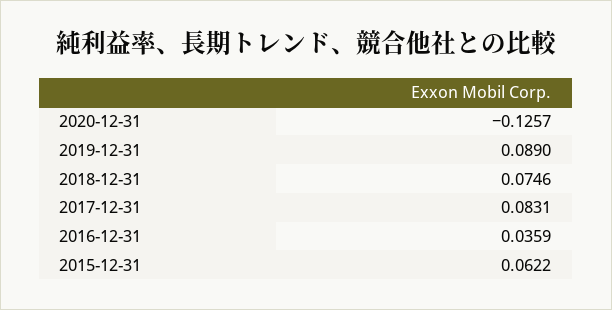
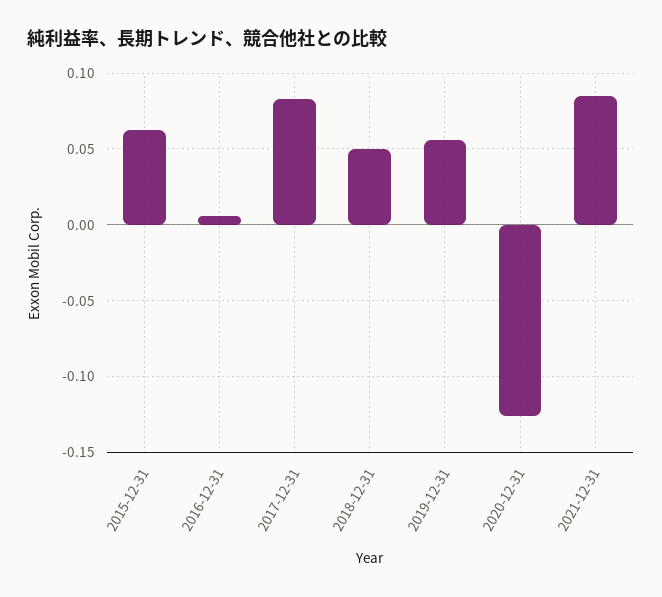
2019-12-31: 0.089 -> 0.055
2018-12-31: 0.0746 -> 0.05
2016-12-31: 0.0359 -> 0.005
2021-12-31: none -> 0.085

